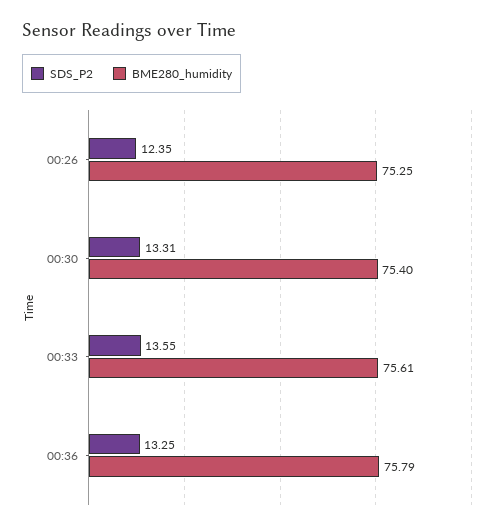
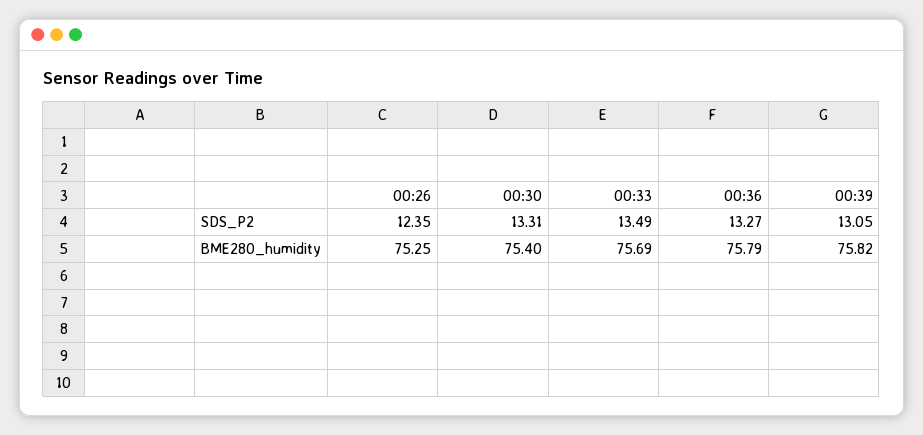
SDS_P2, 00:33: 13.55 -> 13.49
BME280_humidity, 00:33: 75.61 -> 75.69
SDS_P2, 00:36: 13.25 -> 13.27
SDS_P2, 00:39: none -> 13.05
BME280_humidity, 00:39: none -> 75.82

